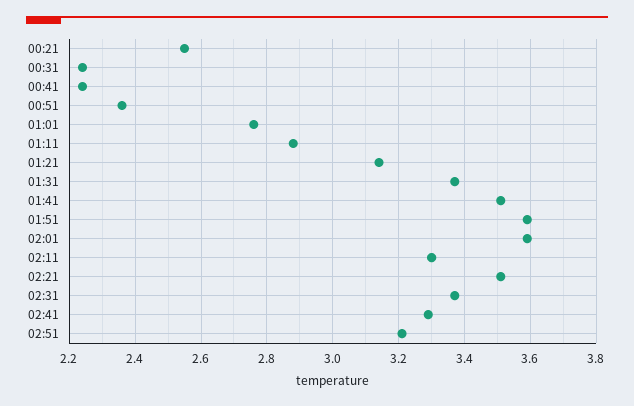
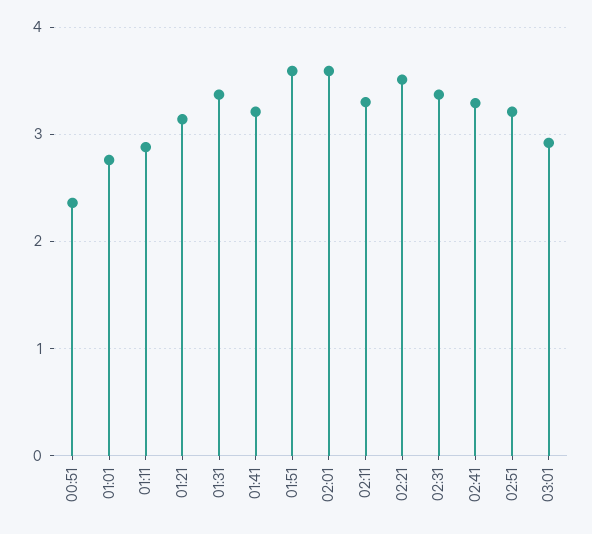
00:21: 2.55 -> none
00:31: 2.25 -> none
00:41: 2.25 -> none
01:41: 3.5 -> 3.2
03:01: none -> 2.9

